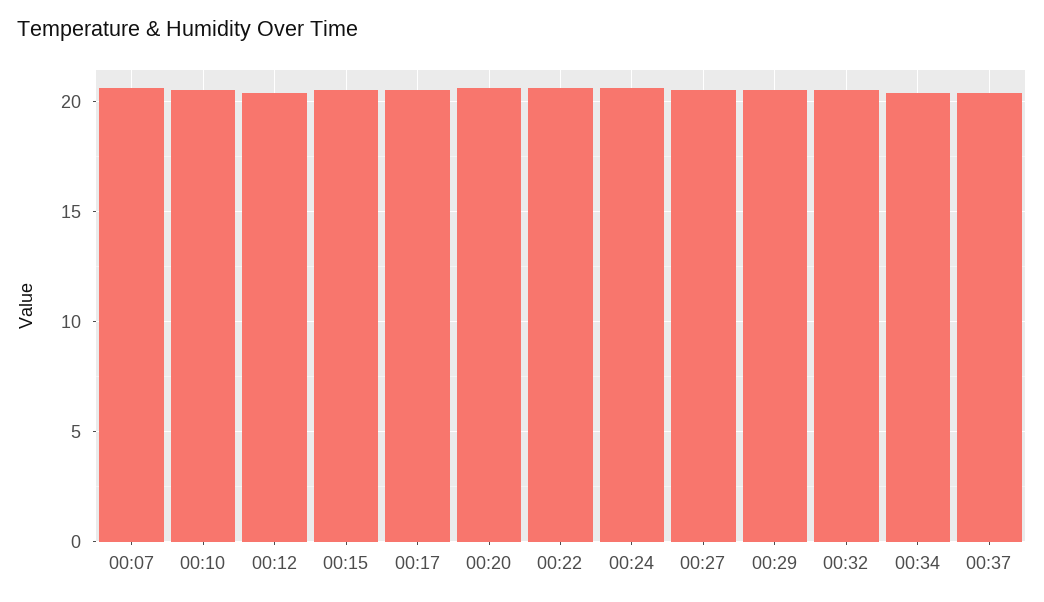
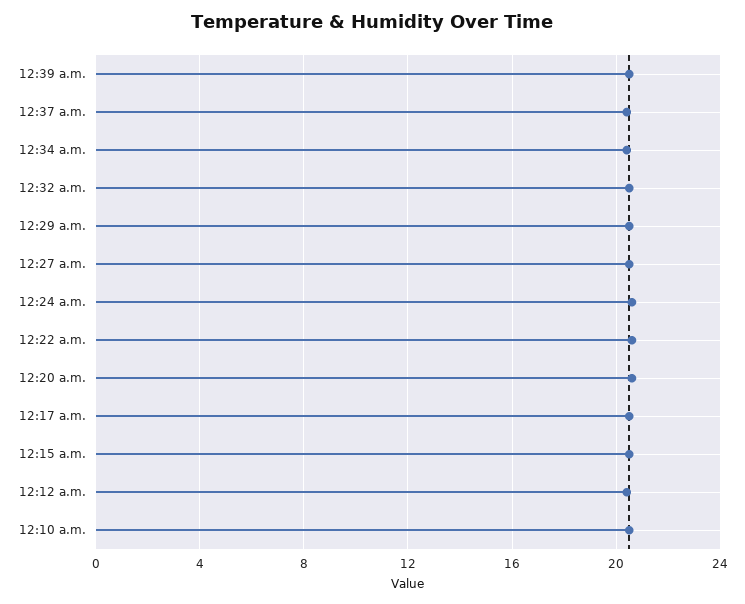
00:07: 20.5 -> none
12:39 a.m.: none -> 20.5

